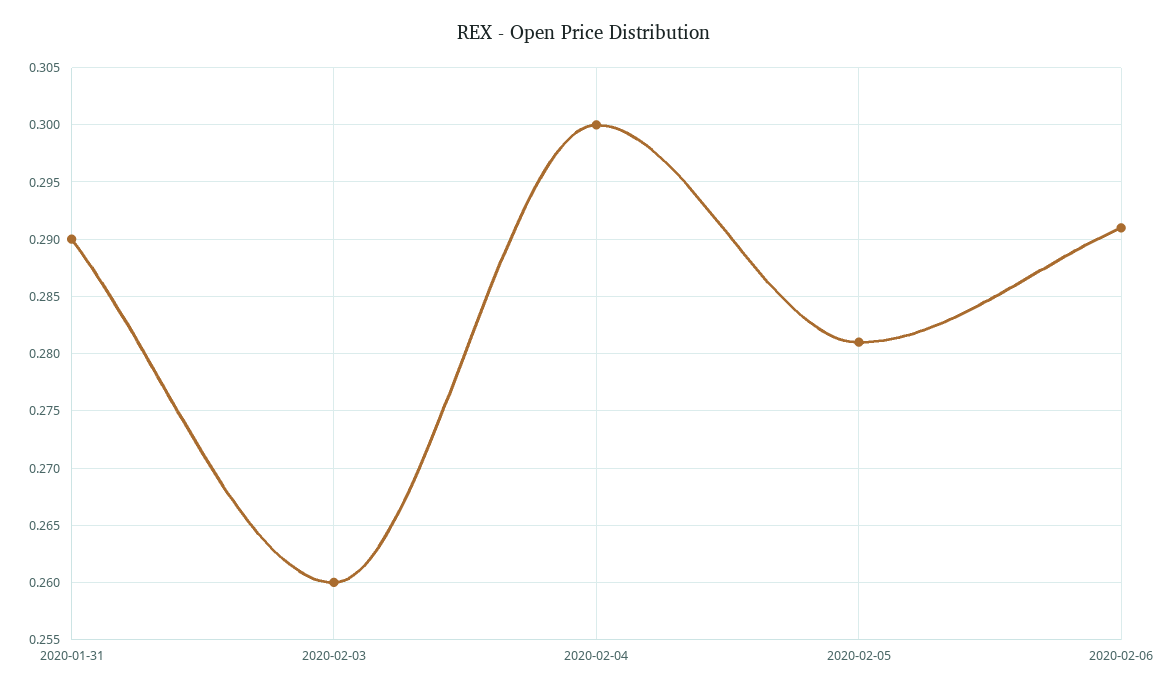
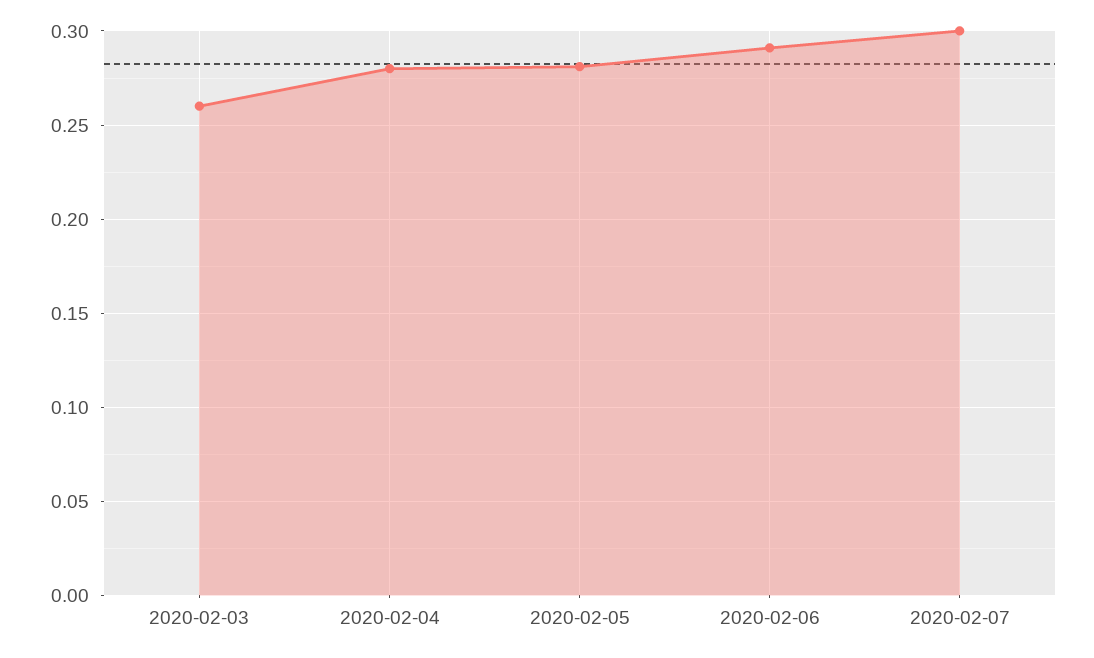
2020-01-31: 0.29 -> none
2020-02-04: 0.3 -> 0.28
2020-02-07: none -> 0.3

